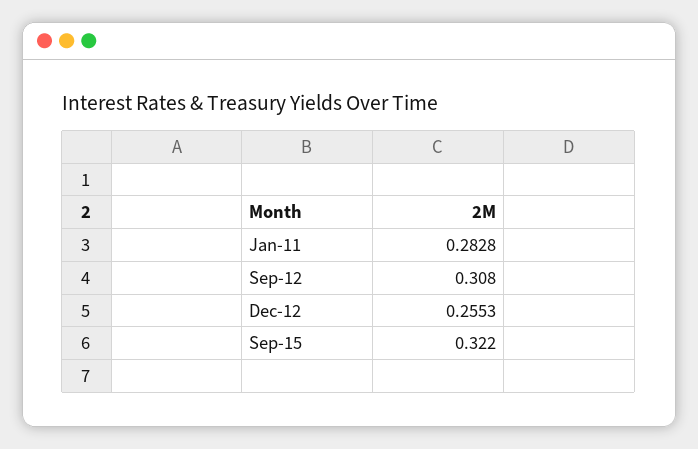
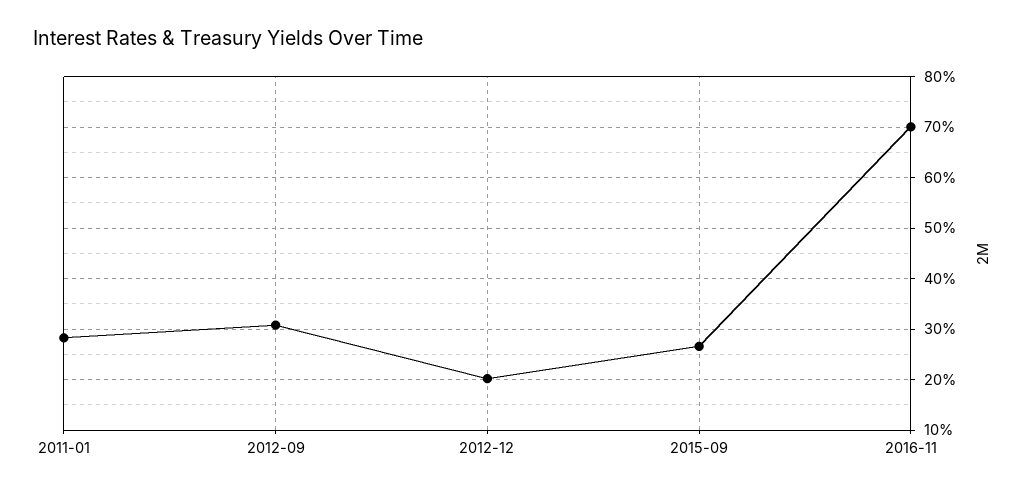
Dec-12: 0.2553 -> 0.2
Sep-15: 0.322 -> 0.26
2016-11: none -> 0.7

